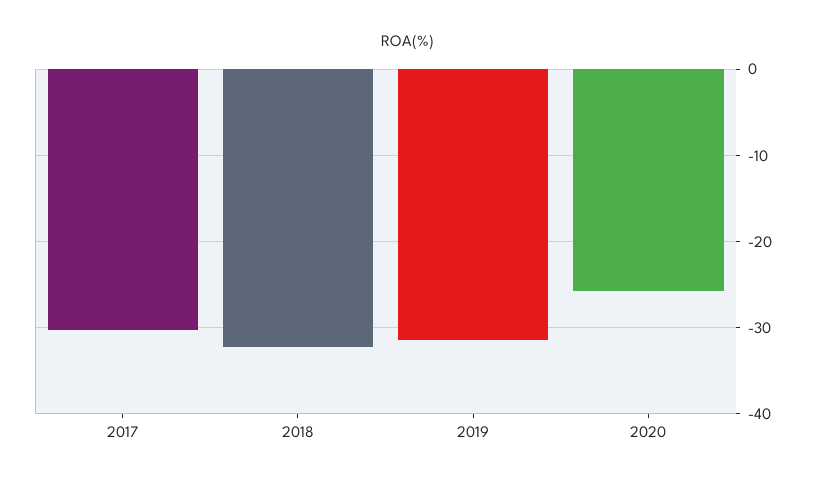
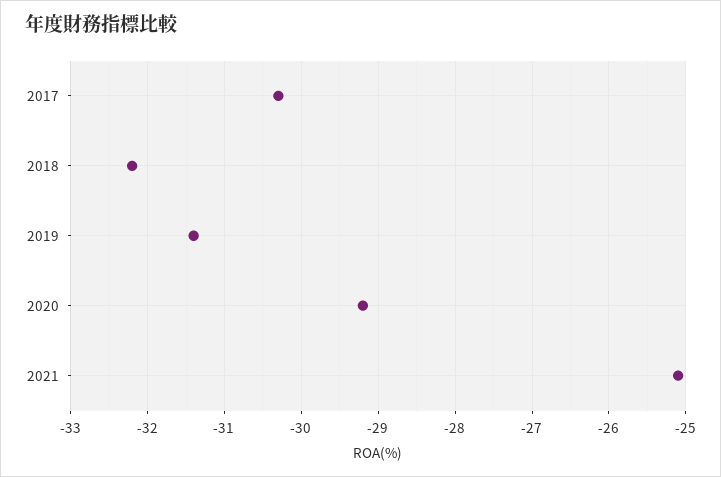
2020: -26 -> -29.2
2021: none -> -25.1

